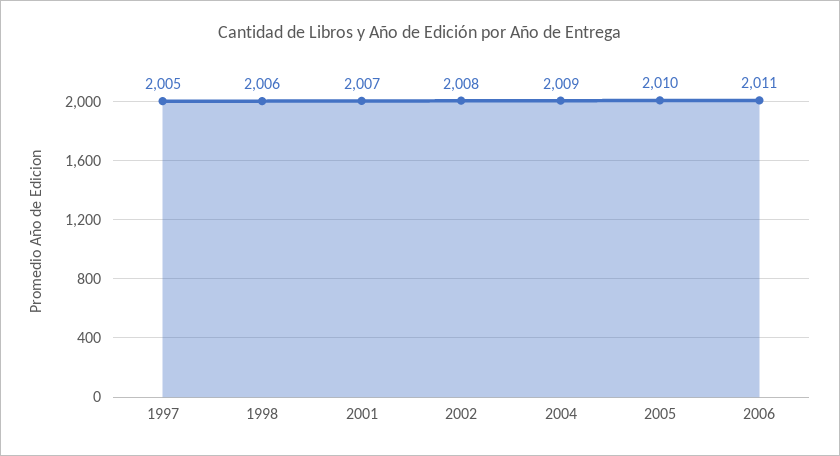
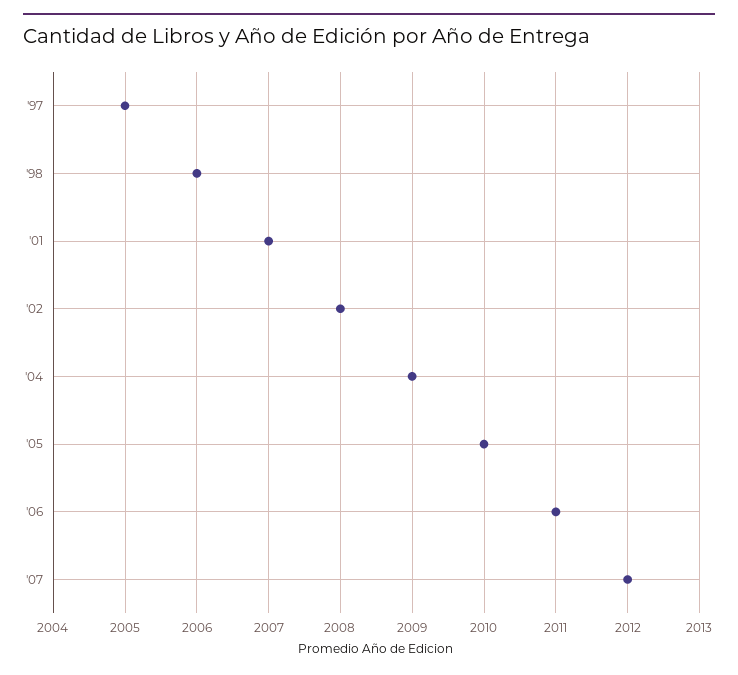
'07: none -> 2012

